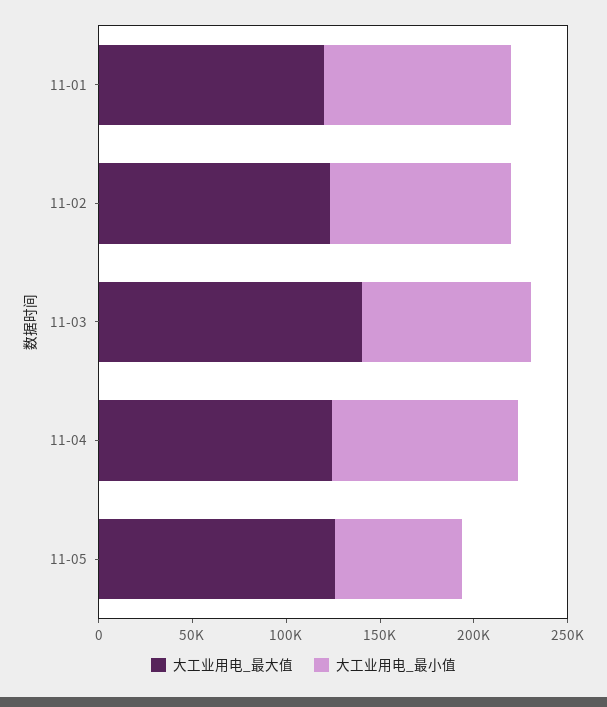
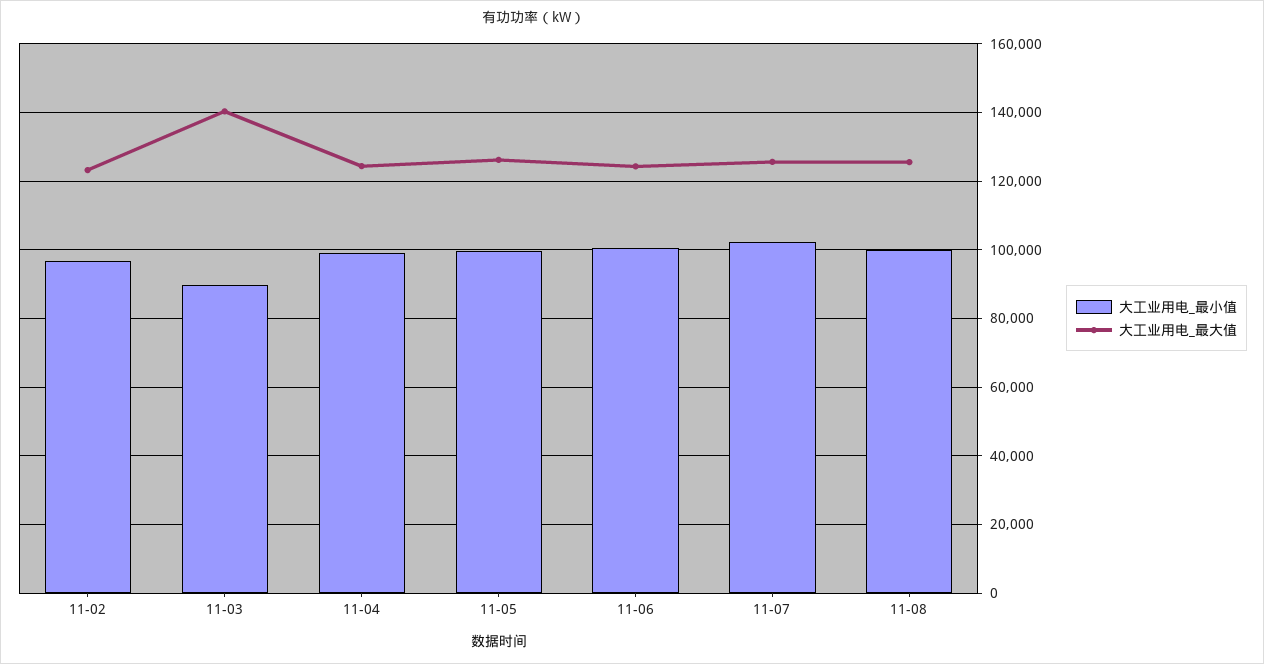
大工业用电_最大值, 11-01: 120000 -> none
大工业用电_最小值, 11-01: 100000 -> none
大工业用电_最小值, 11-05: 70000 -> 100000
大工业用电_最小值, 11-06: none -> 100000
大工业用电_最大值, 11-06: none -> 124000
大工业用电_最小值, 11-07: none -> 102000
大工业用电_最大值, 11-07: none -> 126000
大工业用电_最小值, 11-08: none -> 100000
大工业用电_最大值, 11-08: none -> 126000

